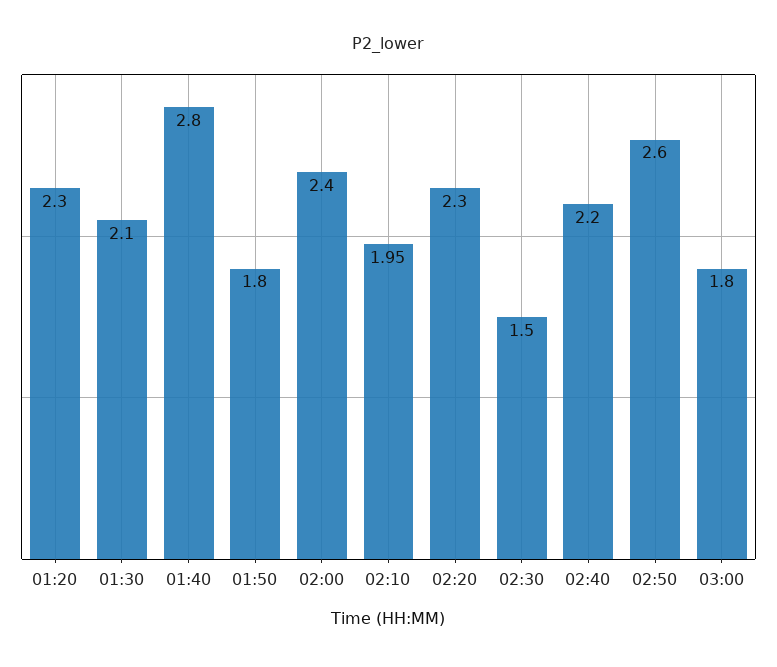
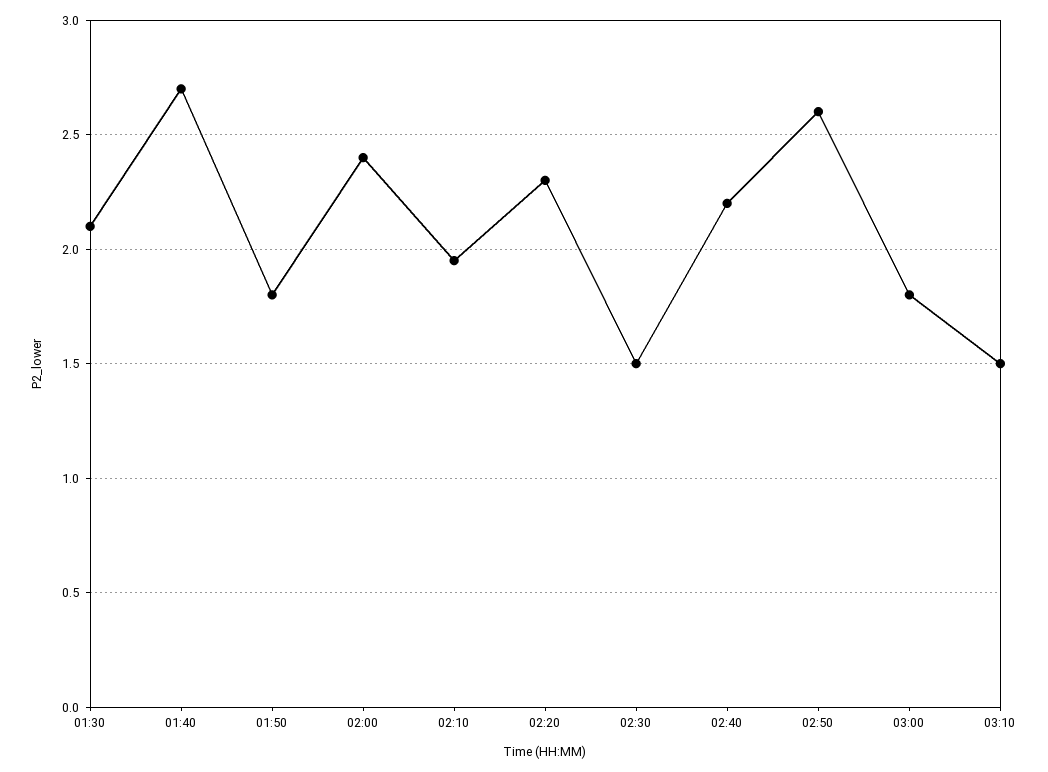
01:20: 2.3 -> none
01:40: 2.8 -> 2.7
03:10: none -> 1.5

